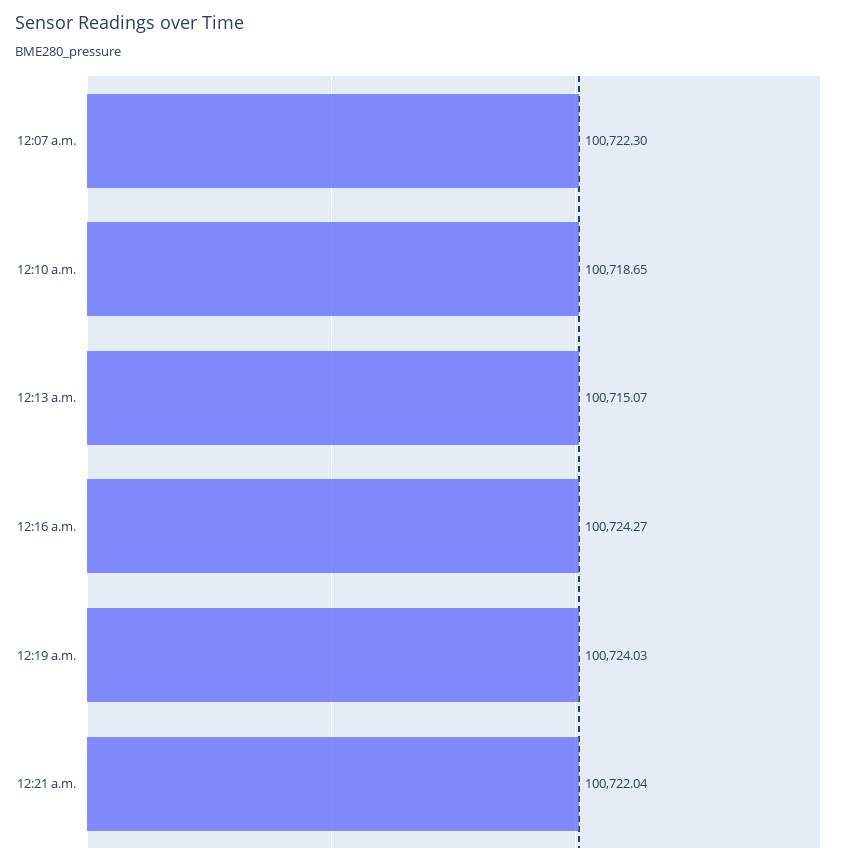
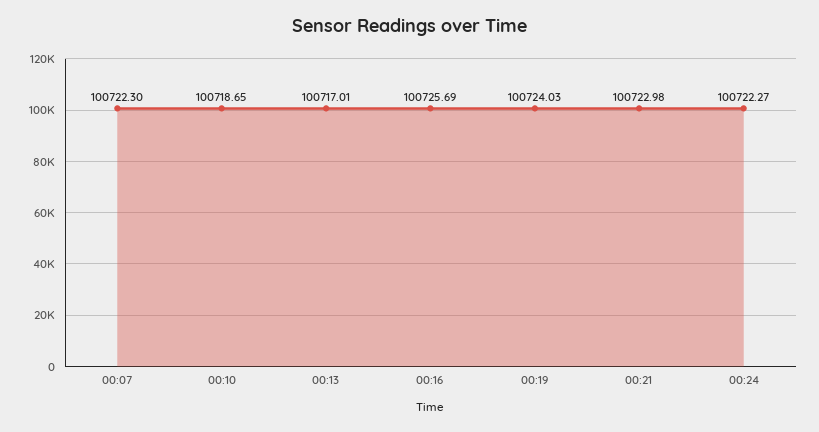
12:13 a.m.: 100715.07 -> 100717.01
12:16 a.m.: 100724.27 -> 100725.69
12:21 a.m.: 100722.04 -> 100722.98
00:24: none -> 100722.27

